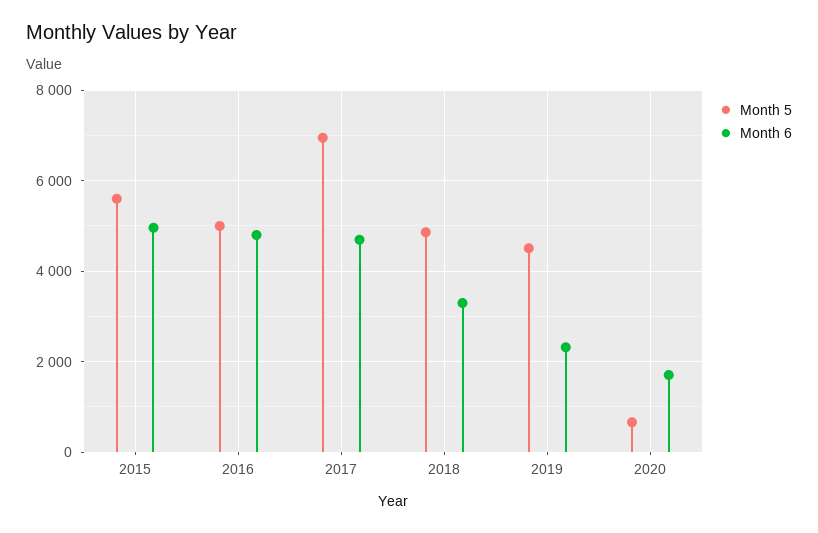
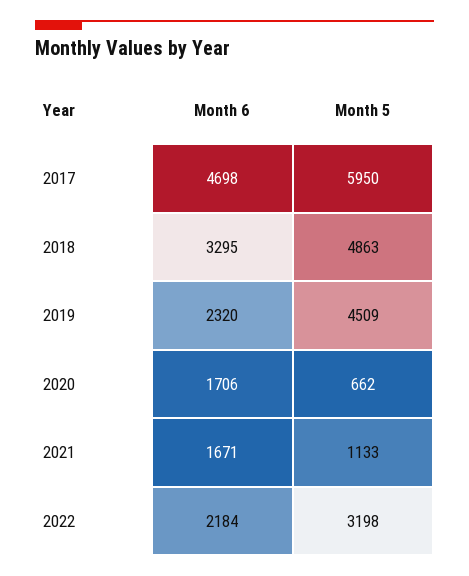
Month 5, 2015: 5600 -> none
Month 6, 2015: 5000 -> none
Month 5, 2016: 5000 -> none
Month 6, 2016: 4800 -> none
Month 5, 2017: 7000 -> 5950
Month 6, 2021: none -> 1671
Month 5, 2021: none -> 1133
Month 6, 2022: none -> 2184
Month 5, 2022: none -> 3198

